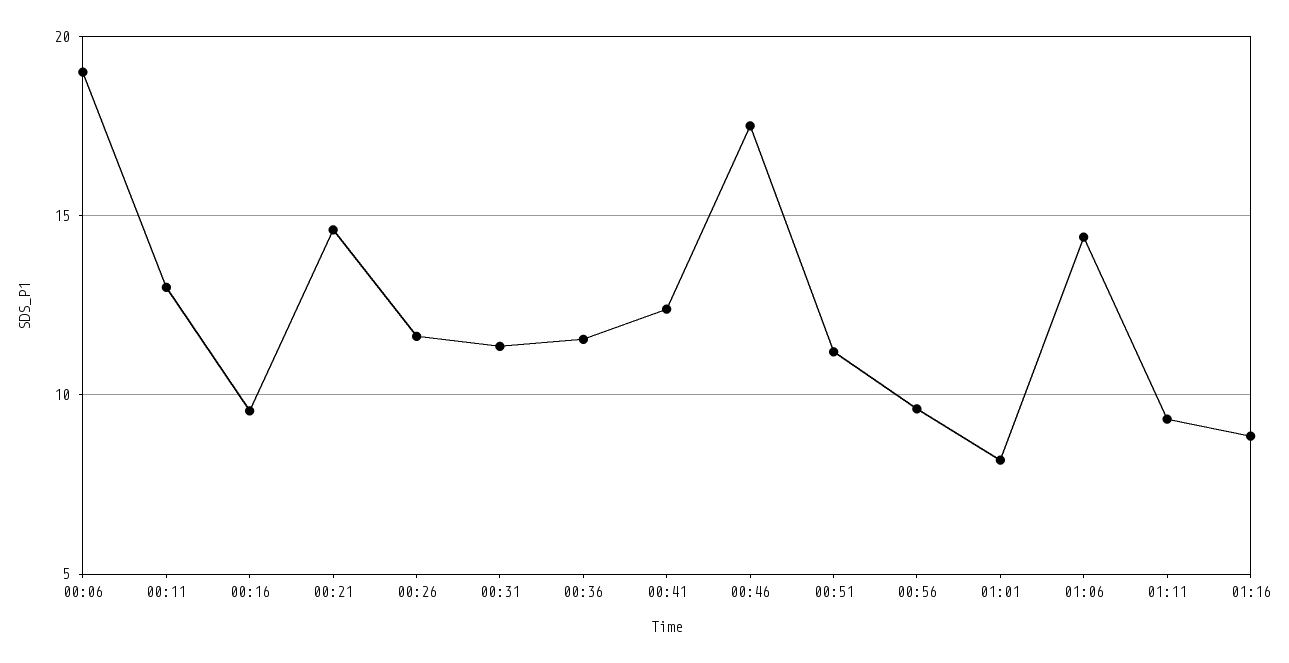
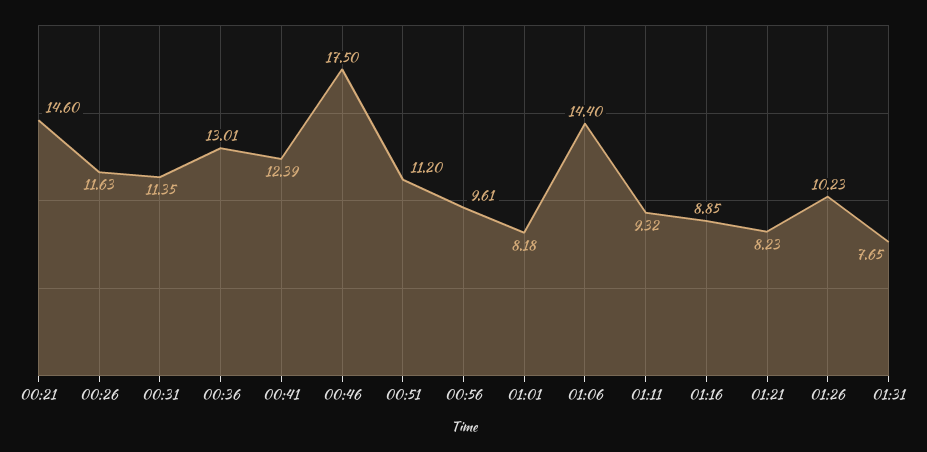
00:06: 19 -> none
00:11: 13 -> none
00:16: 9.5 -> none
00:36: 11.5 -> 13.01
01:21: none -> 8.23
01:26: none -> 10.23
01:31: none -> 7.65

